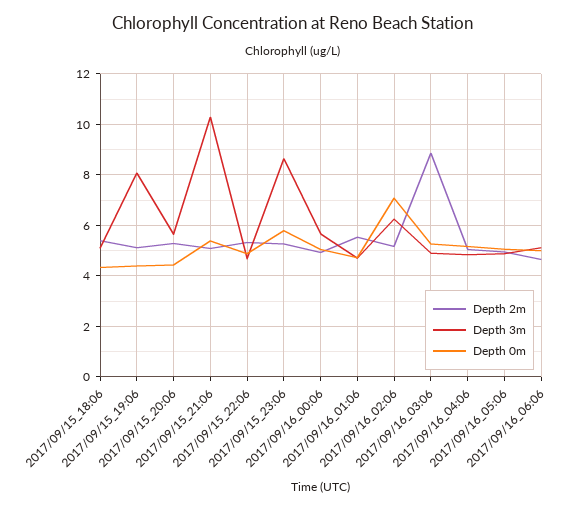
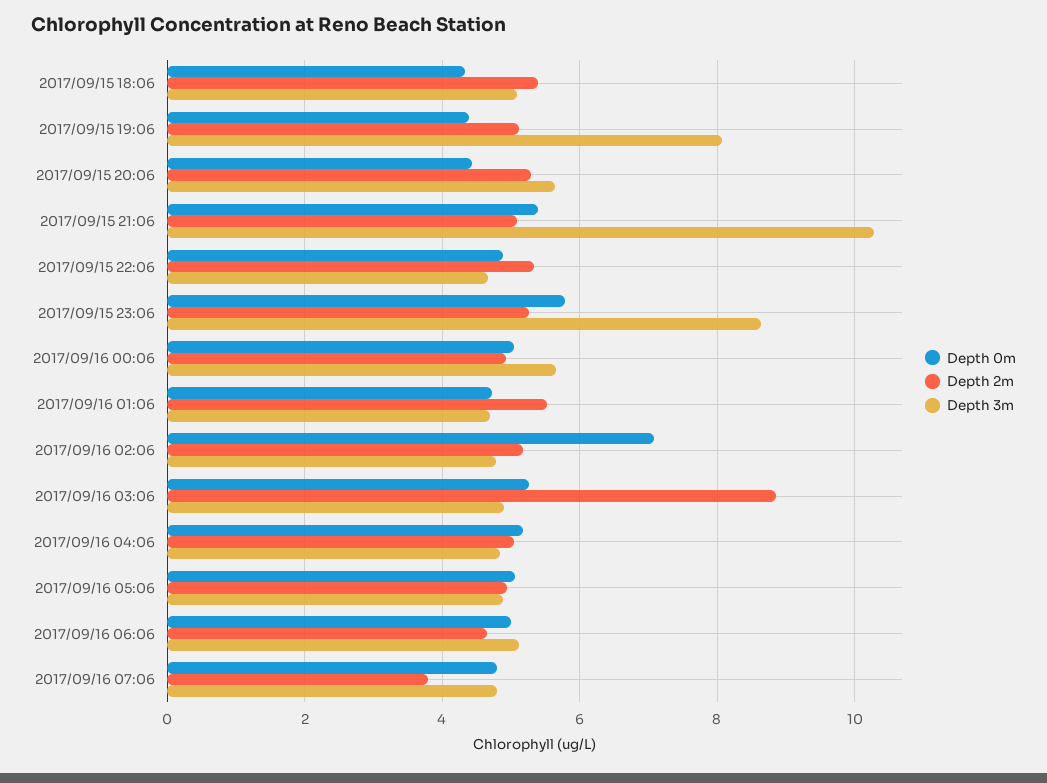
Depth 3m, 2017/09/16_02:06: 6.25 -> 4.8
Depth 0m, 2017/09/16 07:06: none -> 4.8
Depth 2m, 2017/09/16 07:06: none -> 3.8
Depth 3m, 2017/09/16 07:06: none -> 4.8

